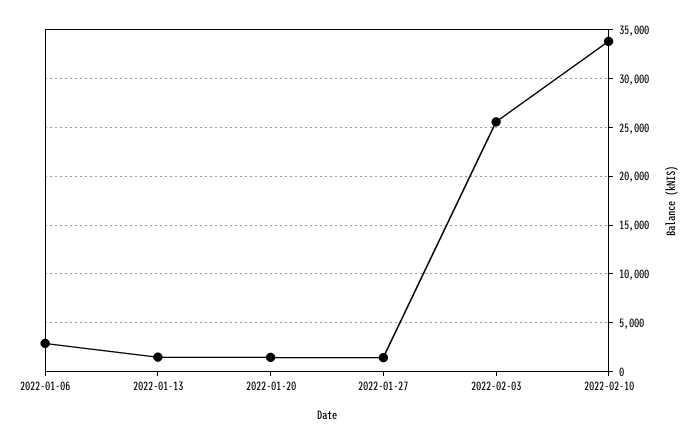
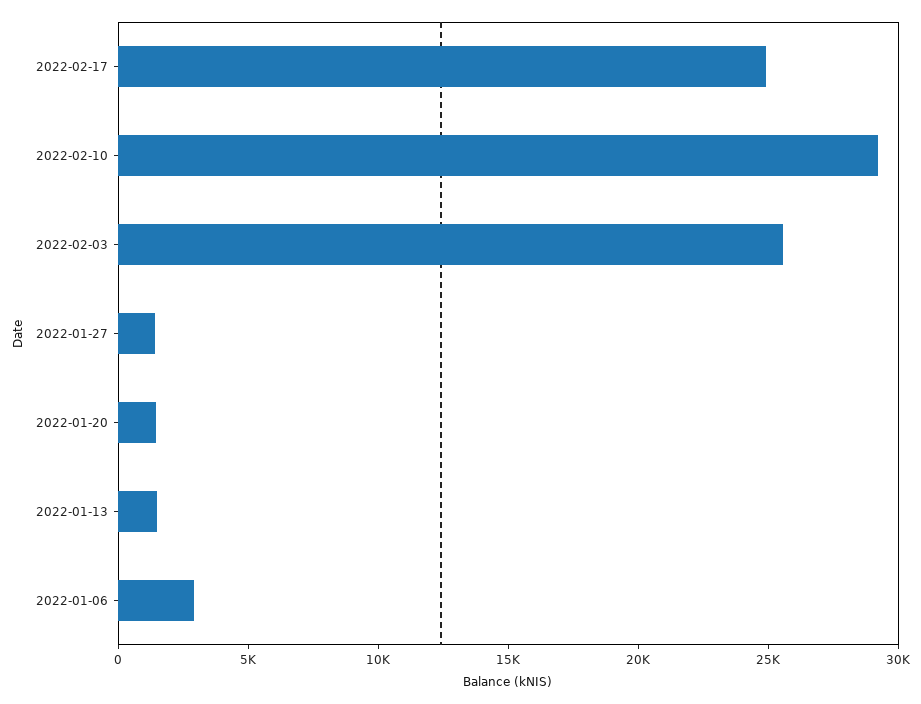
2022-02-10: 34000 -> 29000
2022-02-17: none -> 25000

